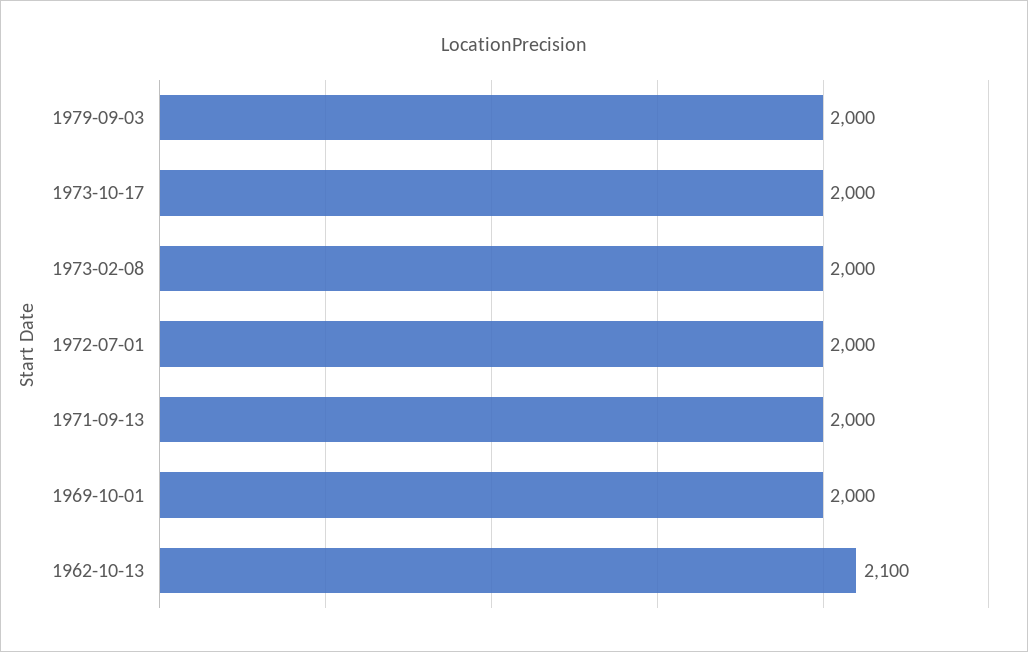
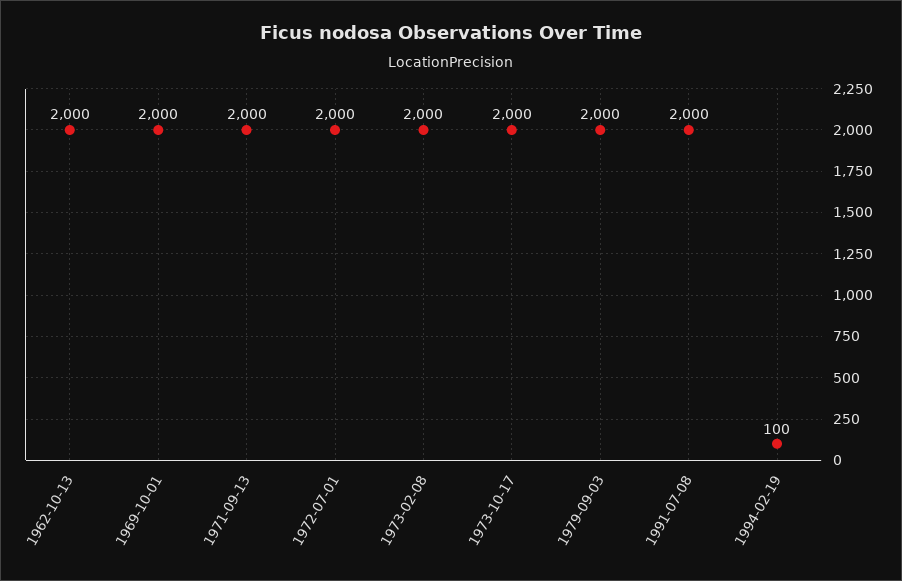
1962-10-13: 2100 -> 2000
1991-07-08: none -> 2000
1994-02-19: none -> 100

